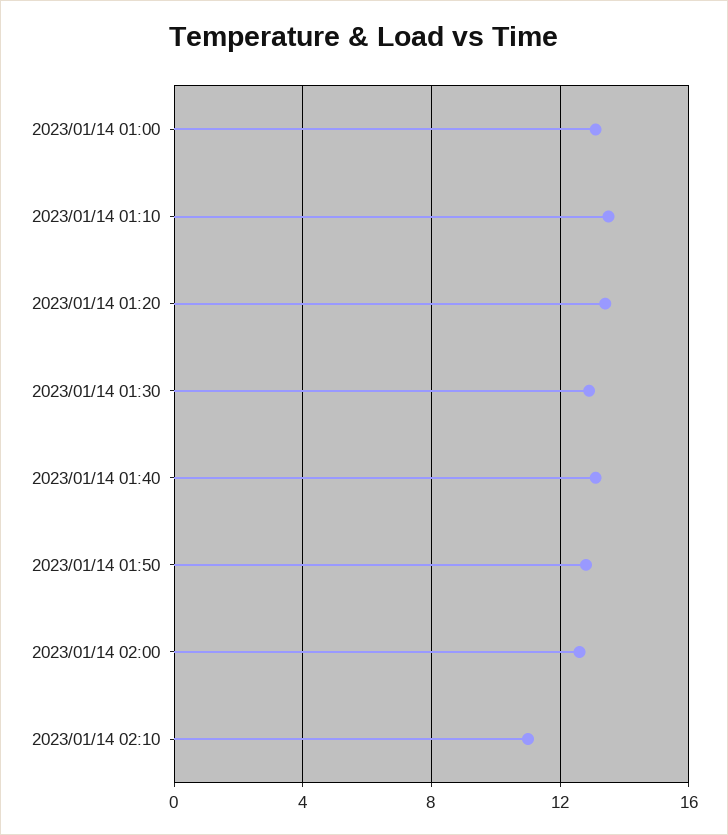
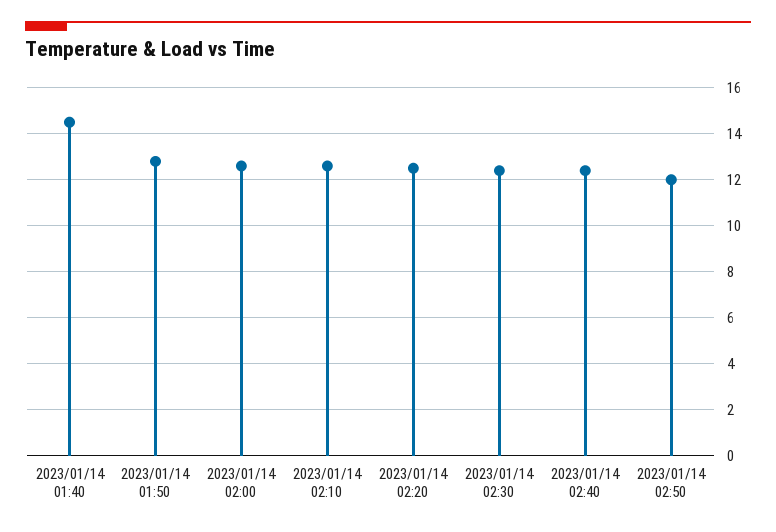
2023/01/14 01:00: 13 -> none
2023/01/14 01:10: 13.5 -> none
2023/01/14 01:20: 13.5 -> none
2023/01/14 01:30: 13 -> none
2023/01/14 01:40: 13 -> 14.5
2023/01/14 02:10: 11 -> 12.5
2023/01/14 02:20: none -> 12.5
2023/01/14 02:30: none -> 12.5
2023/01/14 02:40: none -> 12.5
2023/01/14 02:50: none -> 12

